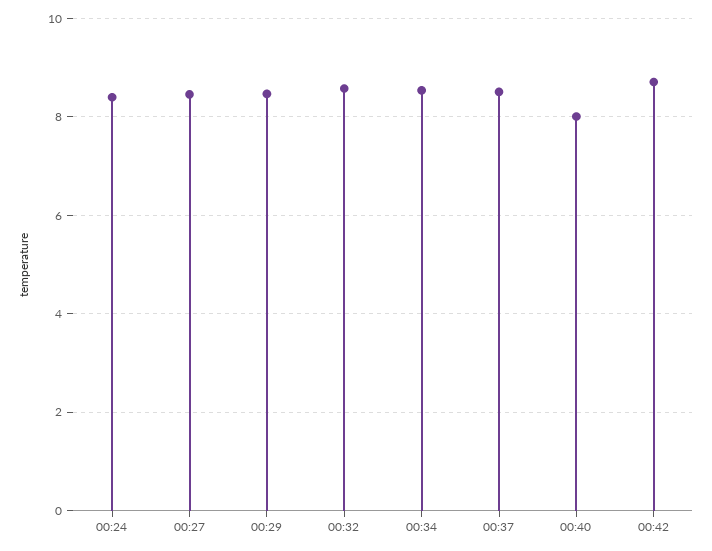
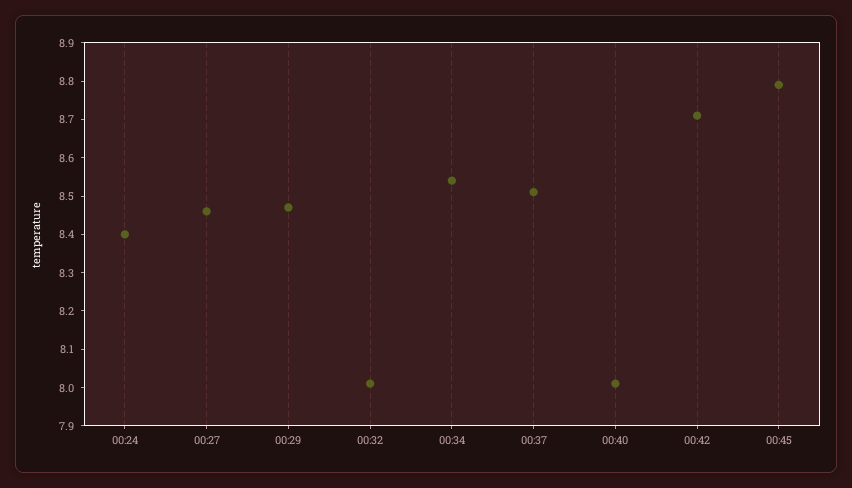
00:32: 8.6 -> 8
00:45: none -> 8.8

